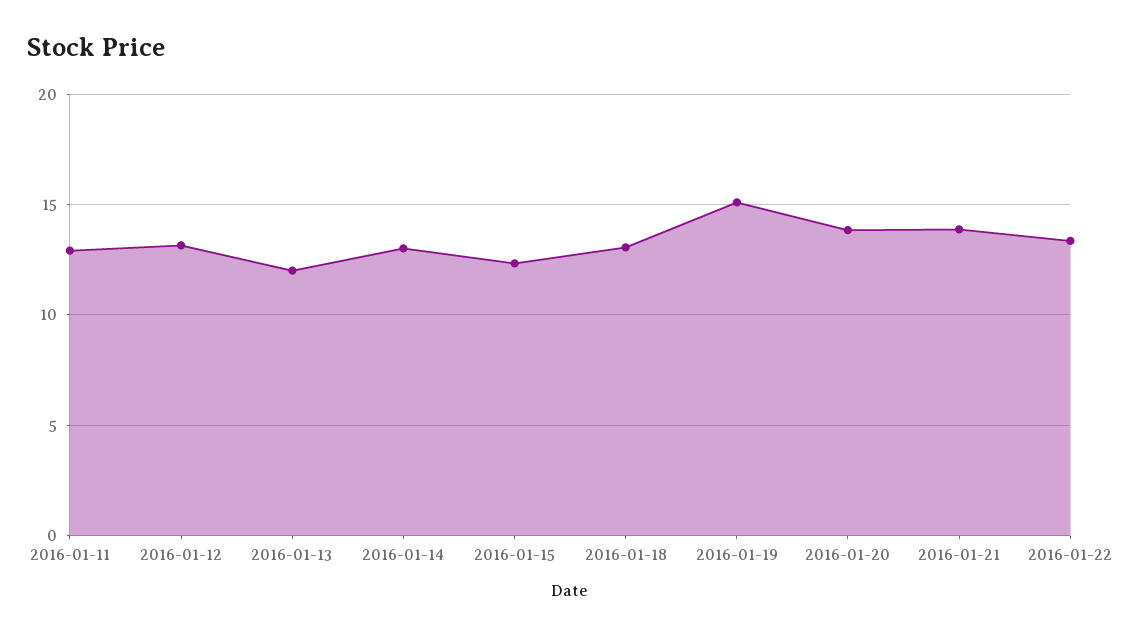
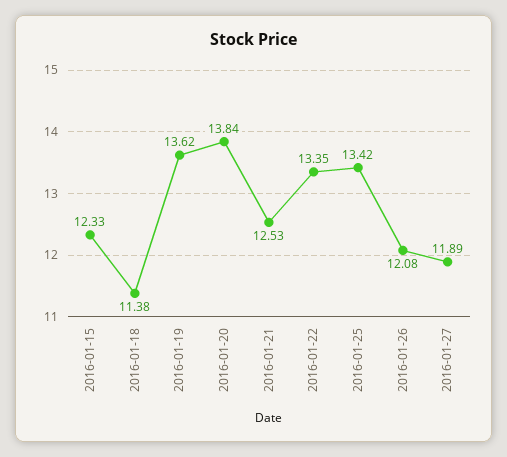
2016-01-11: 13 -> none
2016-01-12: 13 -> none
2016-01-13: 12 -> none
2016-01-14: 13 -> none
2016-01-18: 13 -> 11.38
2016-01-19: 15 -> 13.62
2016-01-21: 14 -> 12.53
2016-01-25: none -> 13.42
2016-01-26: none -> 12.08
2016-01-27: none -> 11.89

